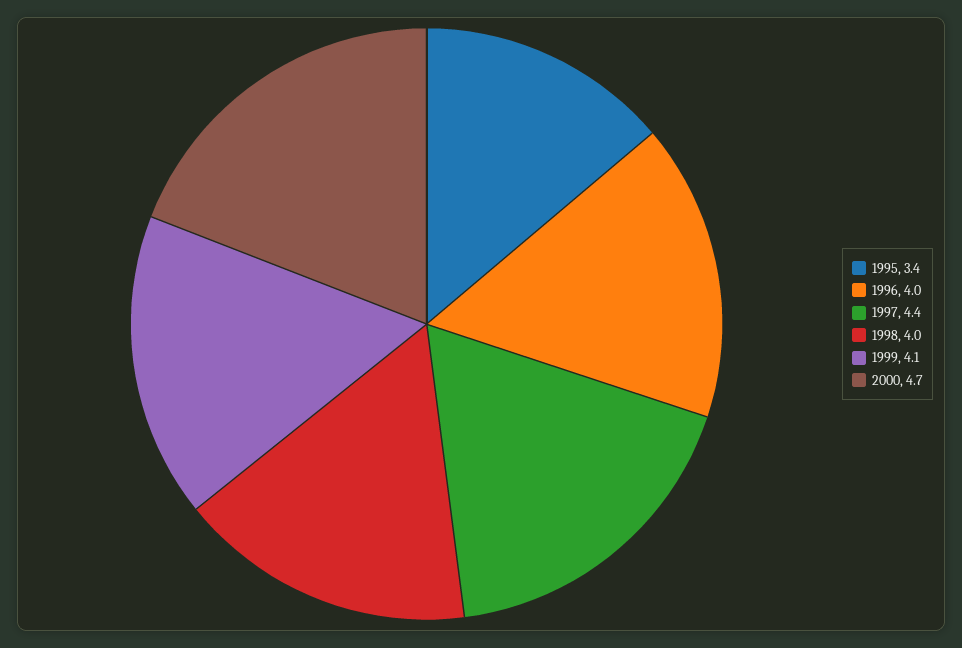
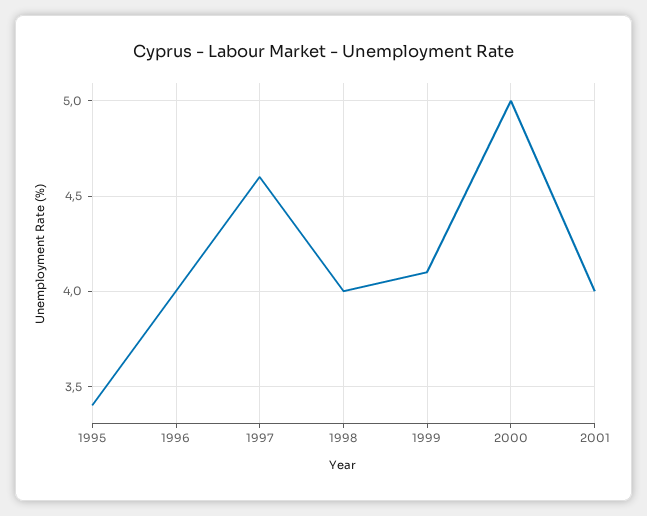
1997: 4.4 -> 4.6
2000: 4.7 -> 5
2001: none -> 4

